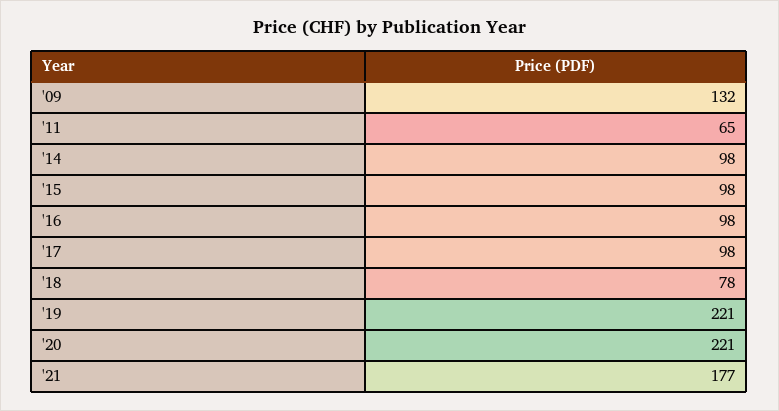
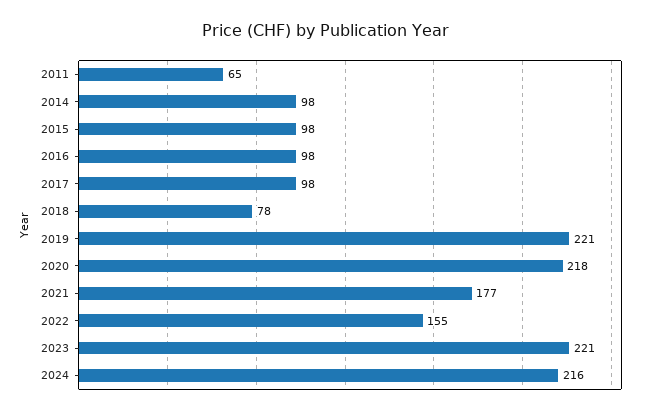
'09: 132 -> none
'20: 221 -> 218
2022: none -> 155
2023: none -> 221
2024: none -> 216

